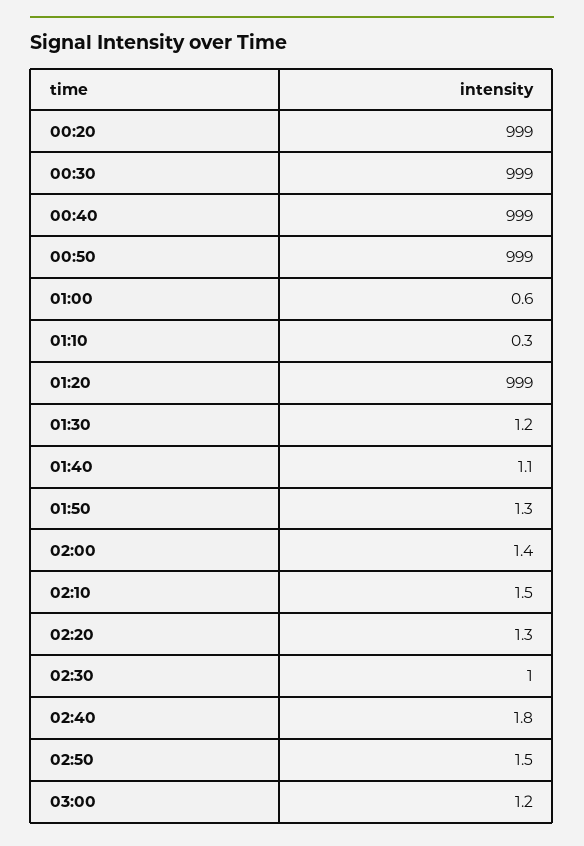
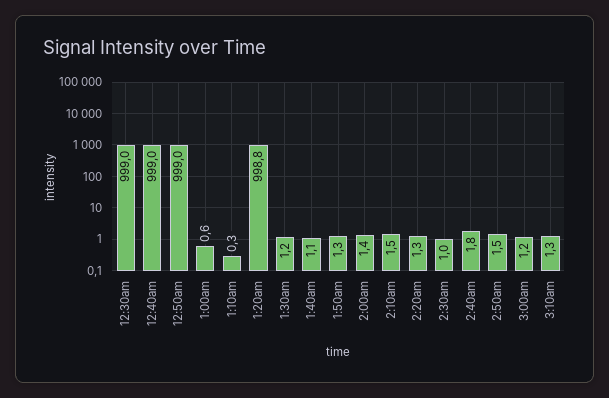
00:20: 999 -> none
01:20: 999 -> 998.8
3:10am: none -> 1.3

